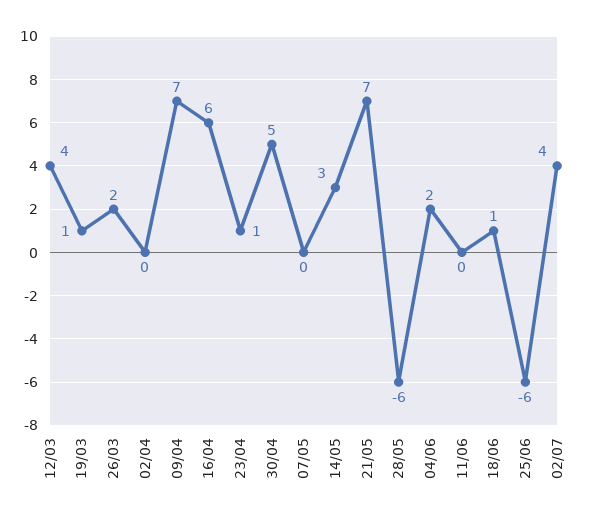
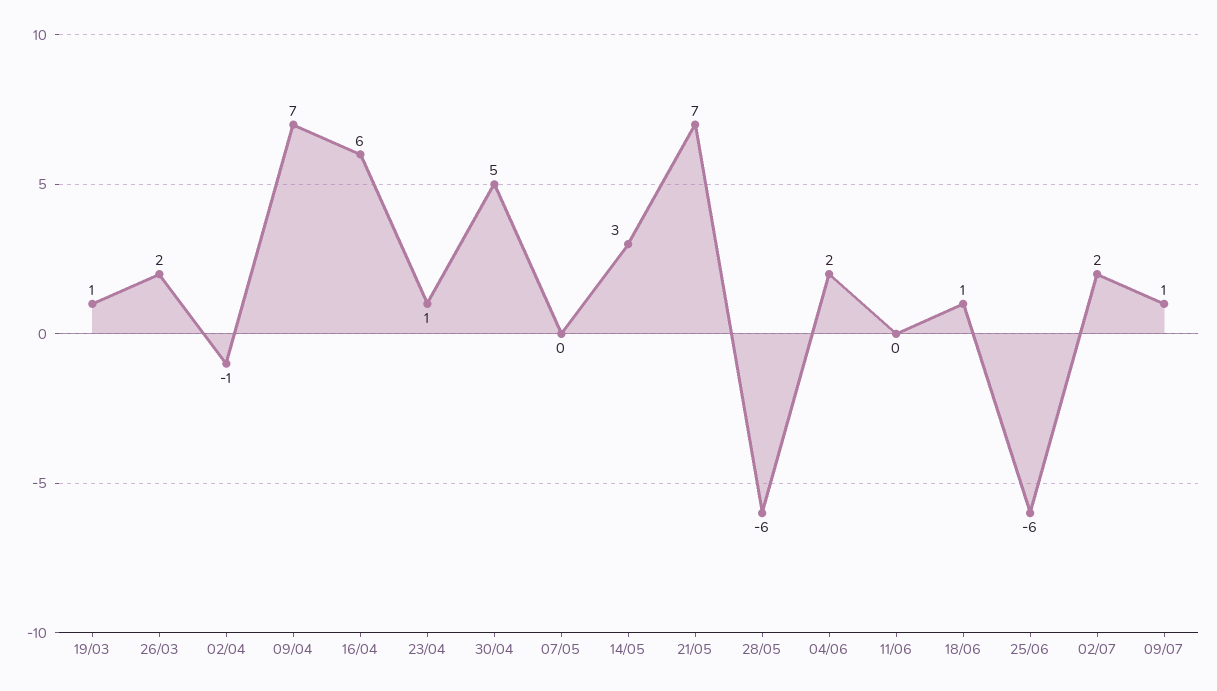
12/03: 4 -> none
02/04: 0 -> -1
02/07: 4 -> 2
09/07: none -> 1

